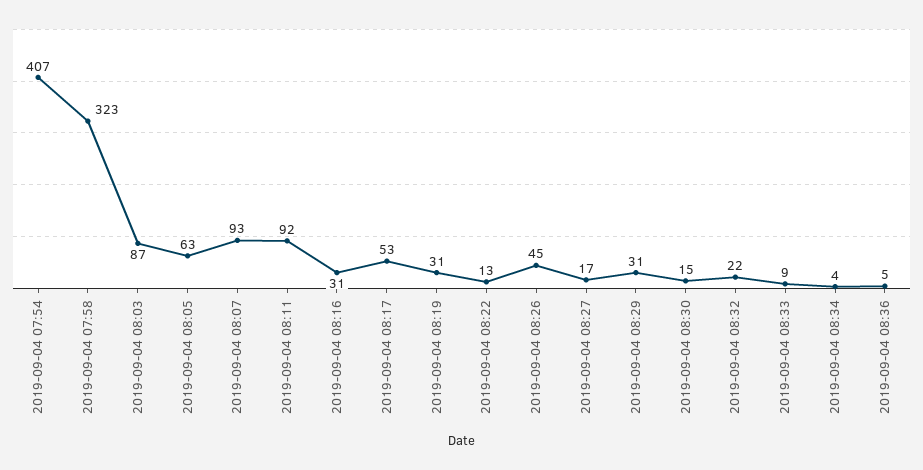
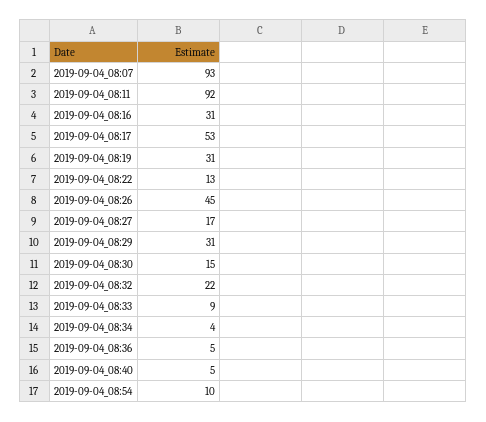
2019-09-04 07:54: 407 -> none
2019-09-04 07:58: 323 -> none
2019-09-04 08:03: 87 -> none
2019-09-04 08:05: 63 -> none
2019-09-04_08:40: none -> 5
2019-09-04_08:54: none -> 10

